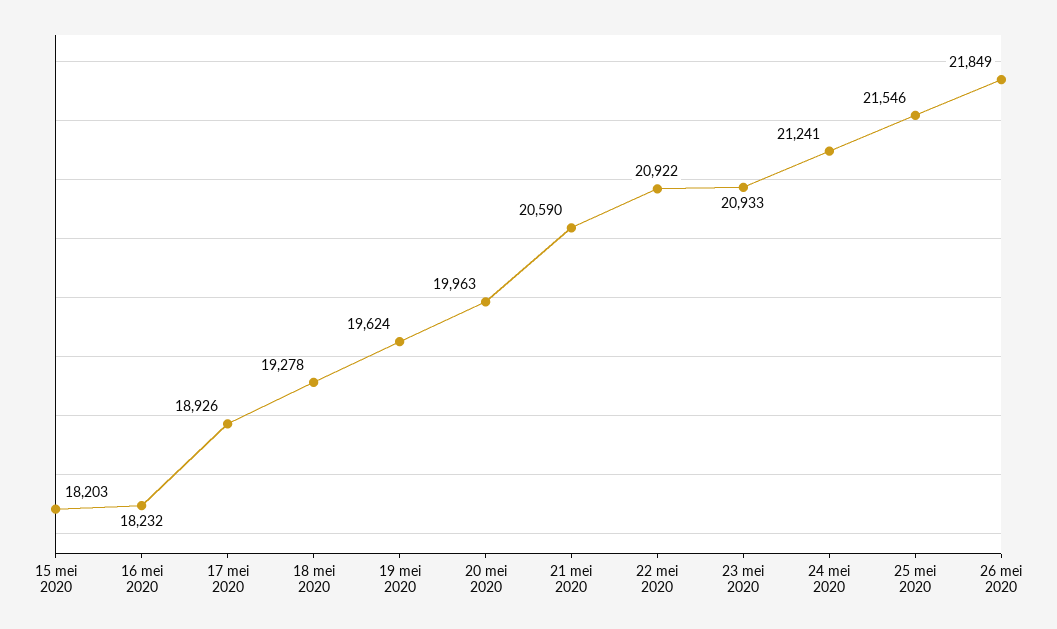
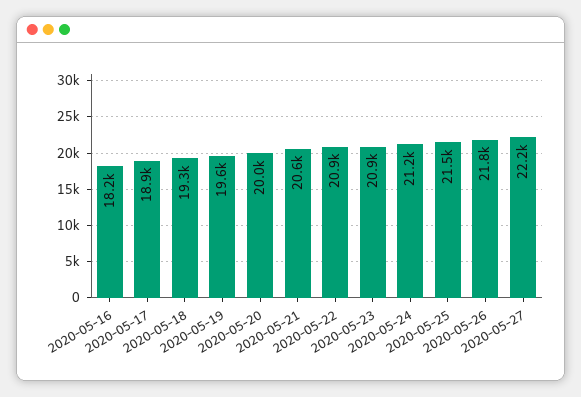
15 mei 2020: 18203 -> none
2020-05-27: none -> 22200

